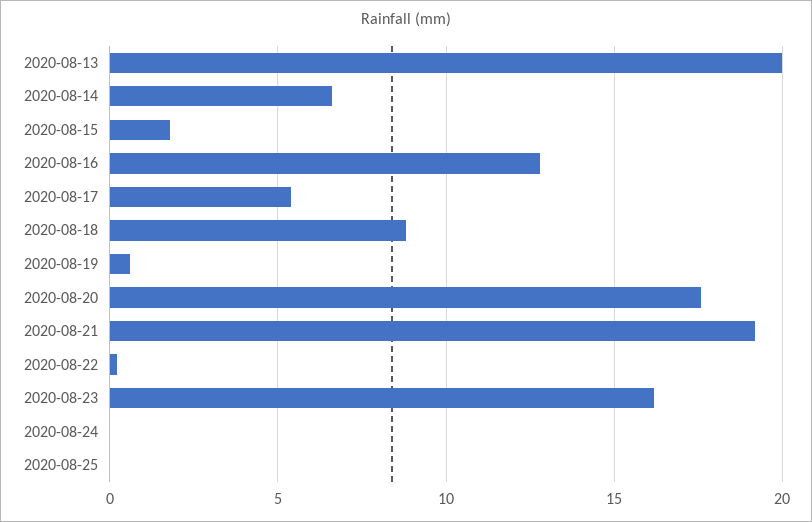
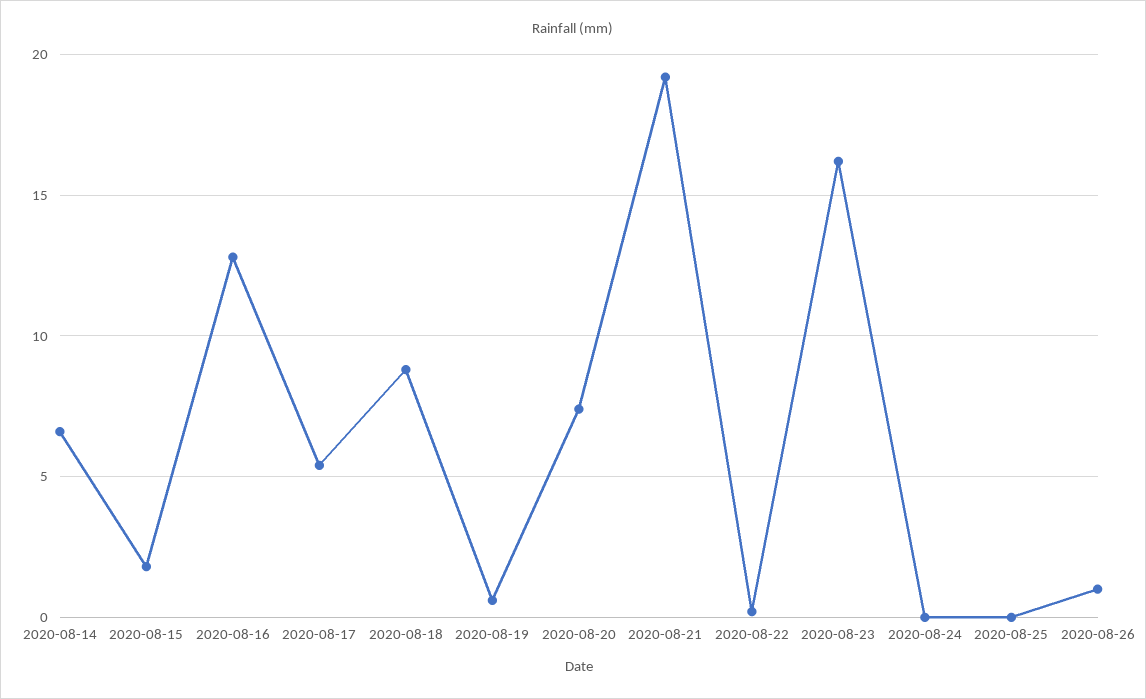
2020-08-13: 20 -> none
2020-08-20: 17.5 -> 7.5
2020-08-26: none -> 1

